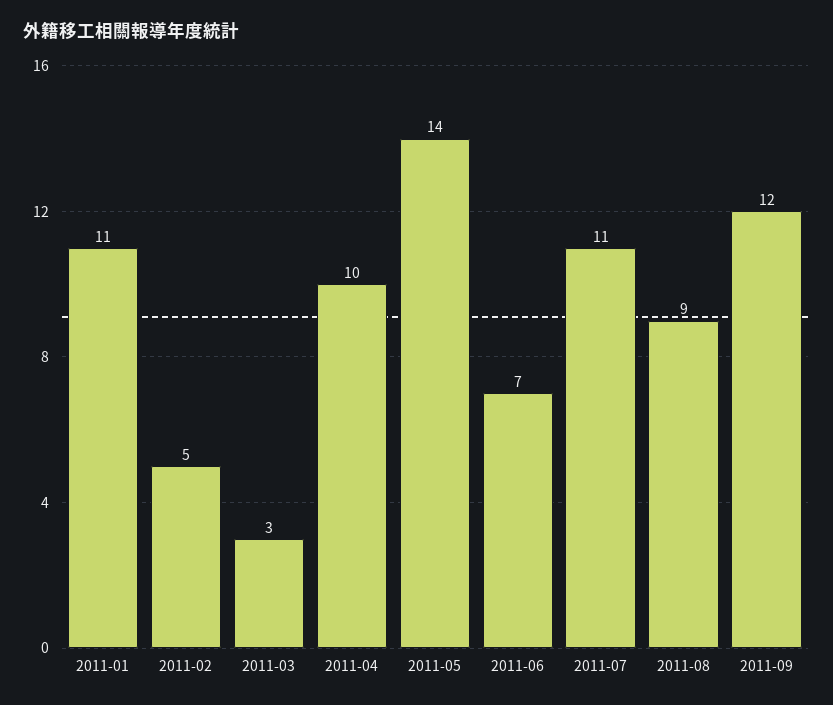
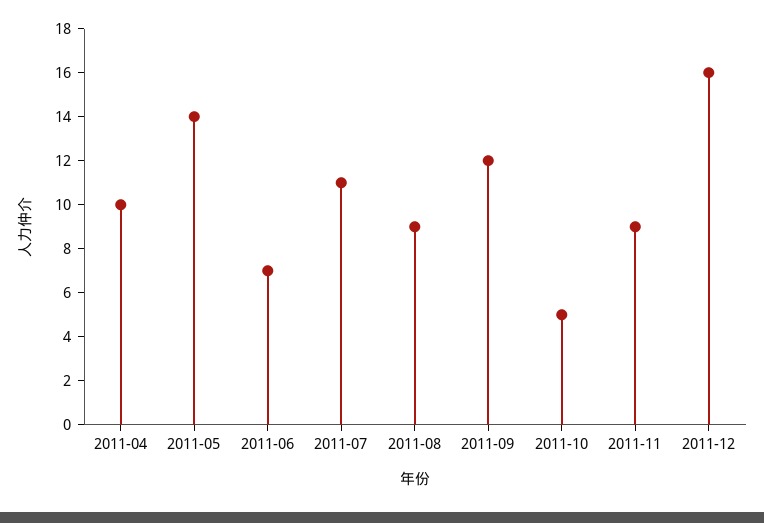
2011-01: 11 -> none
2011-02: 5 -> none
2011-03: 3 -> none
2011-10: none -> 5
2011-11: none -> 9
2011-12: none -> 16

